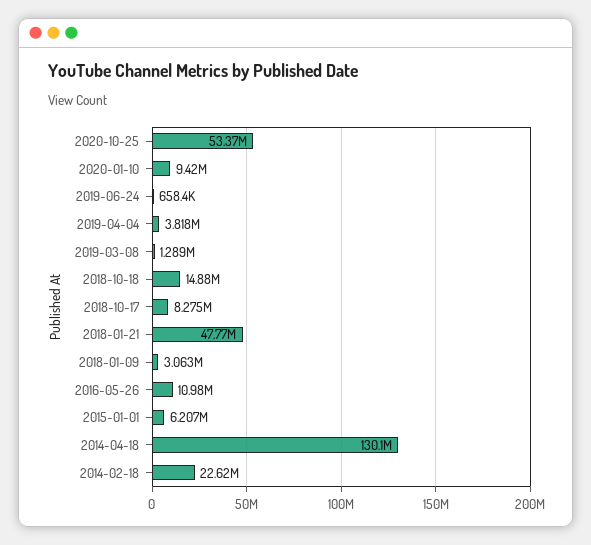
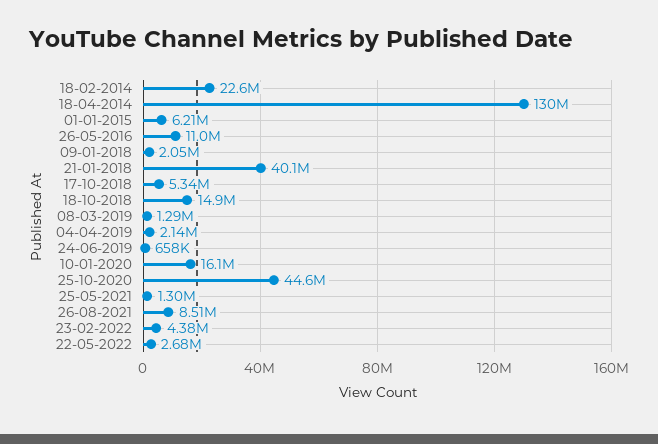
2020-10-25: 53370000 -> 44600000
2020-01-10: 9420000 -> 16100000
2019-04-04: 3818000 -> 2140000
2018-10-17: 8275000 -> 5340000
2018-01-21: 47770000 -> 40100000
2018-01-09: 3063000 -> 2050000
25-05-2021: none -> 1300000
26-08-2021: none -> 8510000
23-02-2022: none -> 4380000
22-05-2022: none -> 2680000

